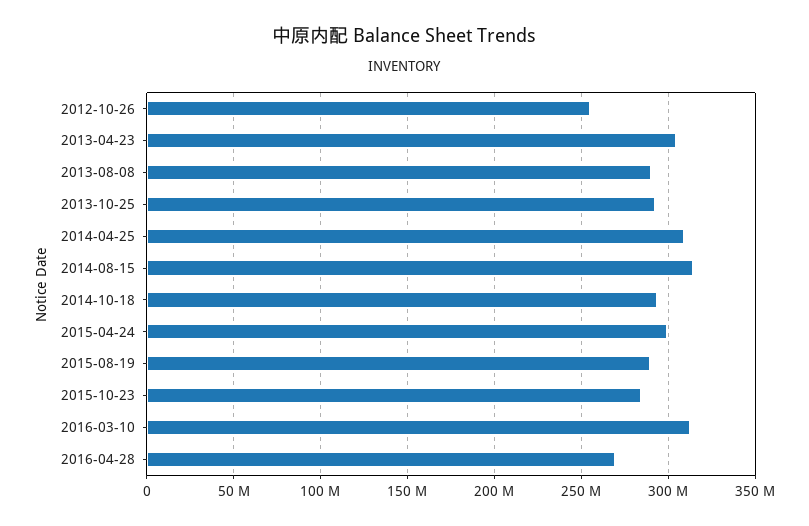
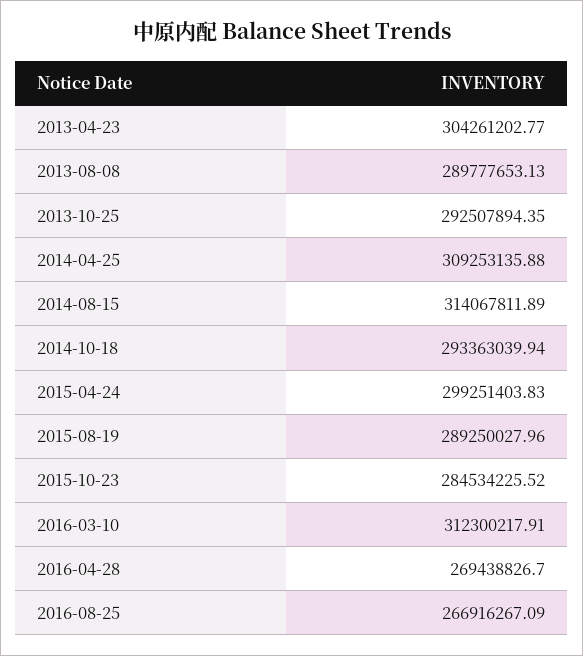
2012-10-26: 255000000 -> none
2016-08-25: none -> 266916267.09

